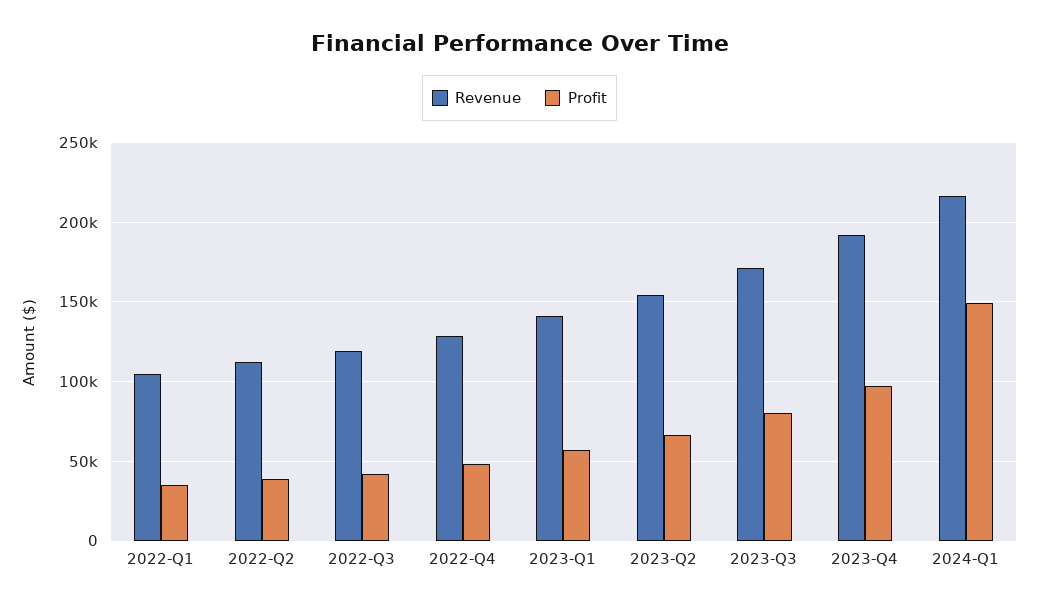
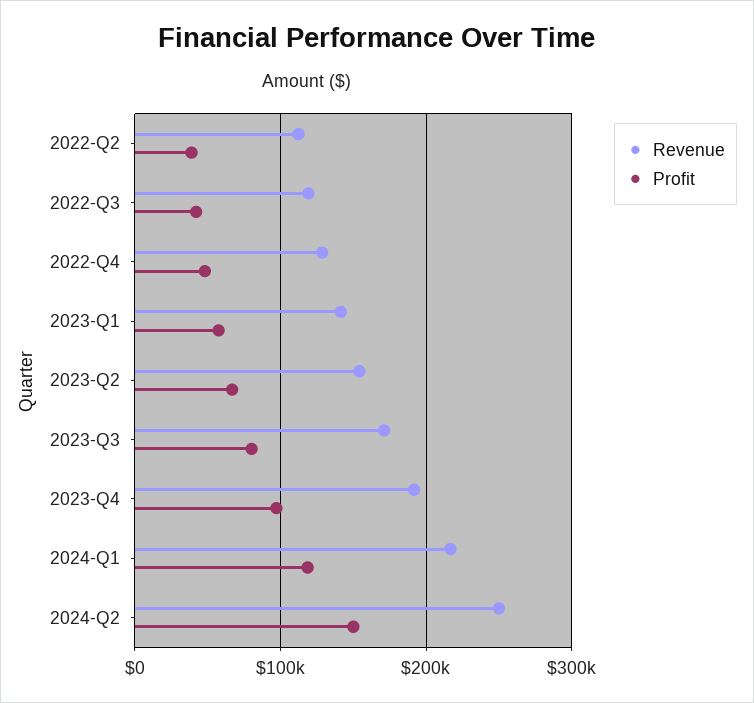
Revenue, 2022-Q1: 105000 -> none
Profit, 2022-Q1: 35000 -> none
Profit, 2024-Q1: 150000 -> 120000
Revenue, 2024-Q2: none -> 250000
Profit, 2024-Q2: none -> 150000

